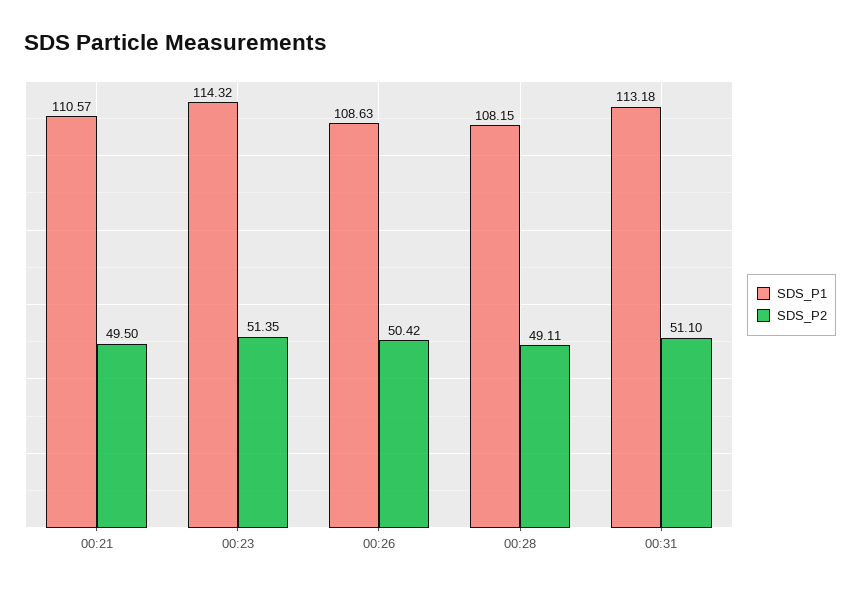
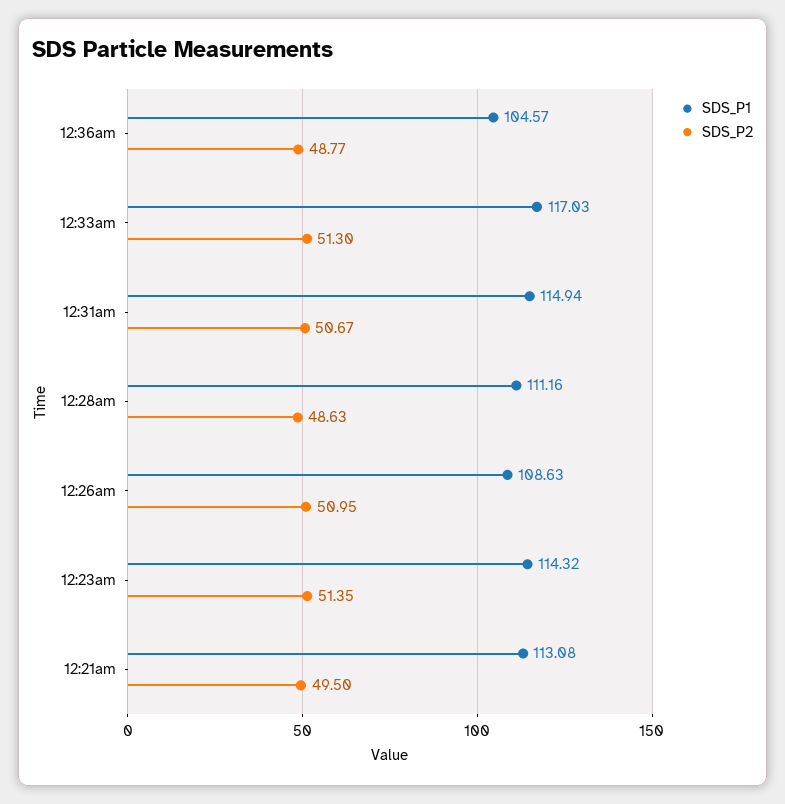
SDS_P1, 00:21: 110.57 -> 113.08
SDS_P2, 00:26: 50.42 -> 50.95
SDS_P1, 00:28: 108.15 -> 111.16
SDS_P2, 00:28: 49.11 -> 48.63
SDS_P1, 00:31: 113.18 -> 114.94
SDS_P2, 00:31: 51.1 -> 50.67
SDS_P1, 12:36am: none -> 104.57
SDS_P2, 12:36am: none -> 48.77
SDS_P1, 12:33am: none -> 117.03
SDS_P2, 12:33am: none -> 51.3

